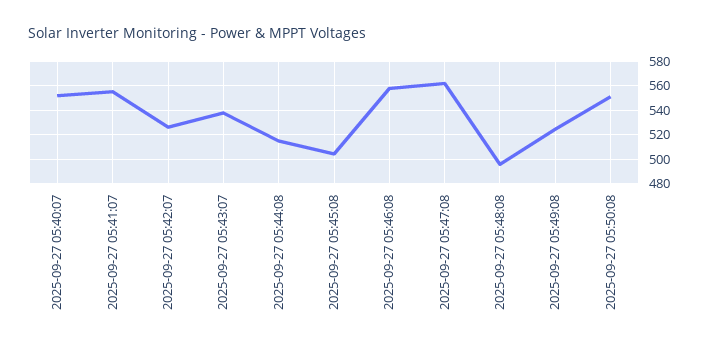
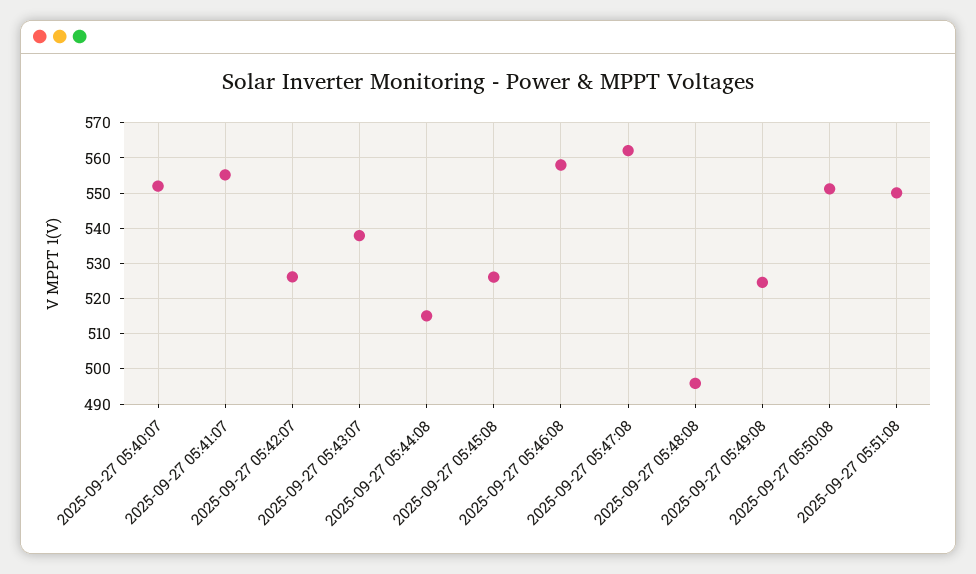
2025-09-27 05:45:08: 505 -> 526
2025-09-27 05:51:08: none -> 550

